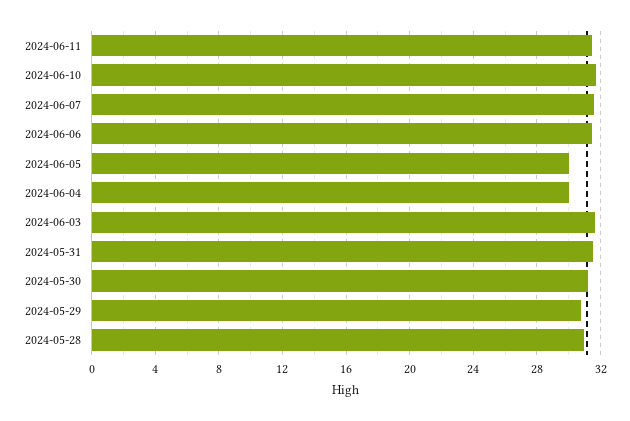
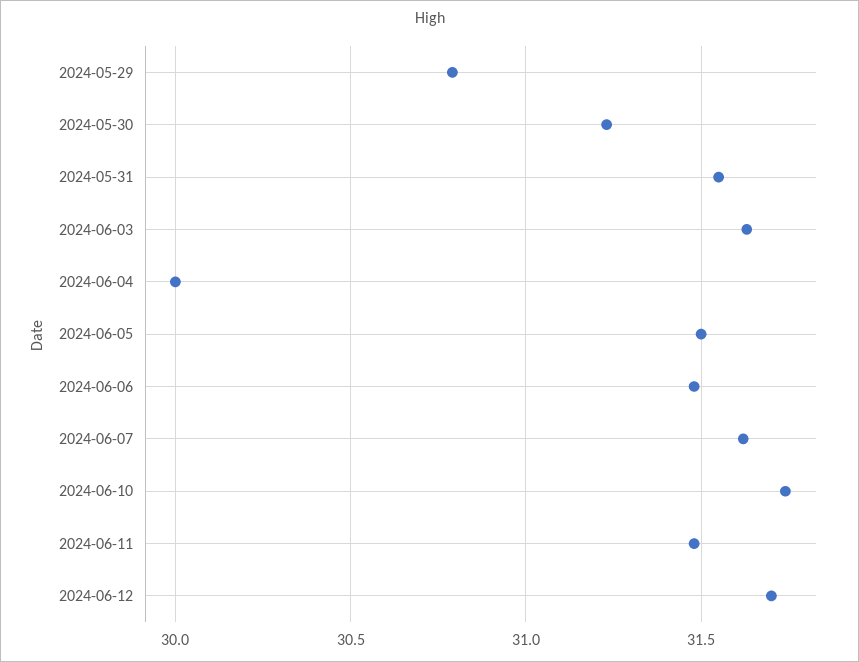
2024-06-05: 30 -> 31.5
2024-05-28: 31 -> none
2024-06-12: none -> 31.7

